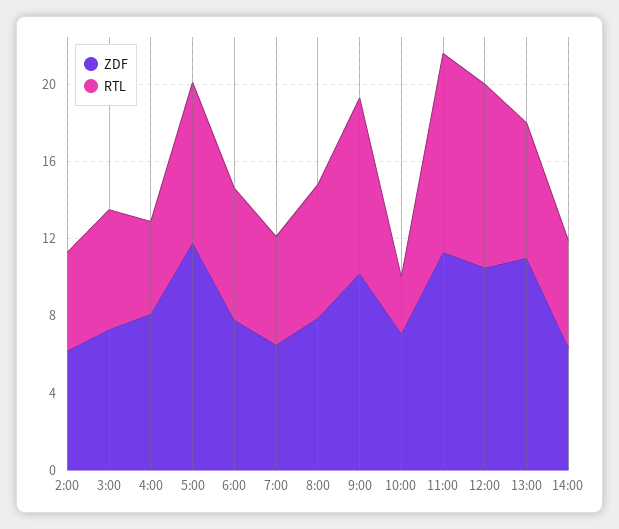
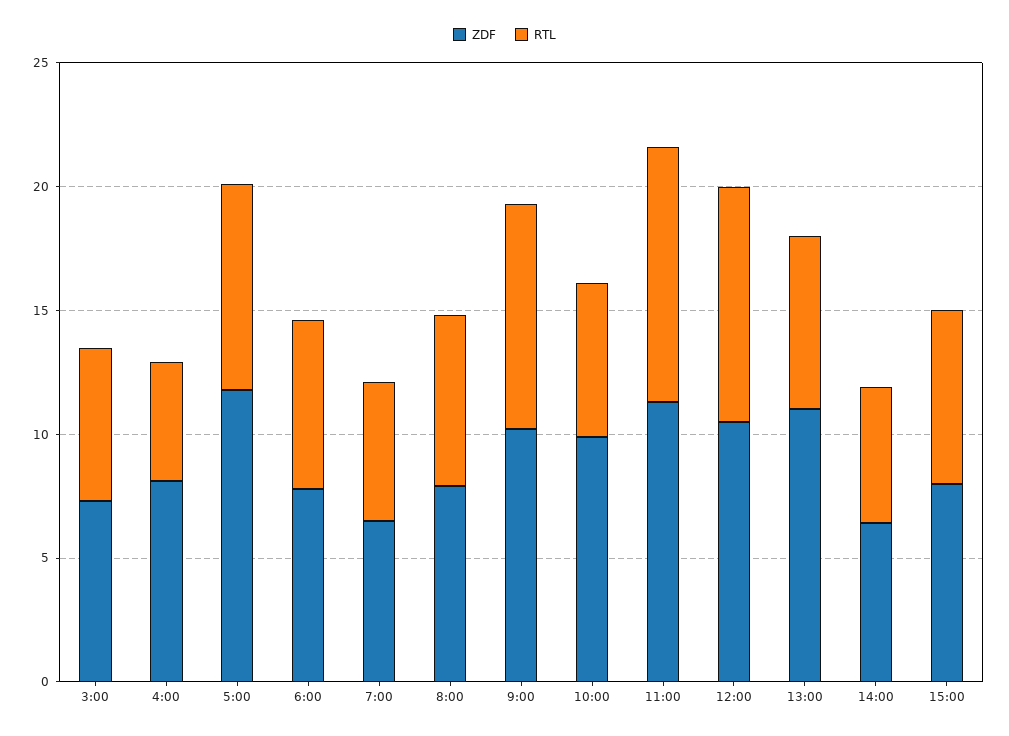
ZDF, 2:00: 6 -> none
RTL, 2:00: 5 -> none
ZDF, 10:00: 7 -> 10
RTL, 10:00: 3 -> 6
ZDF, 15:00: none -> 8
RTL, 15:00: none -> 7

